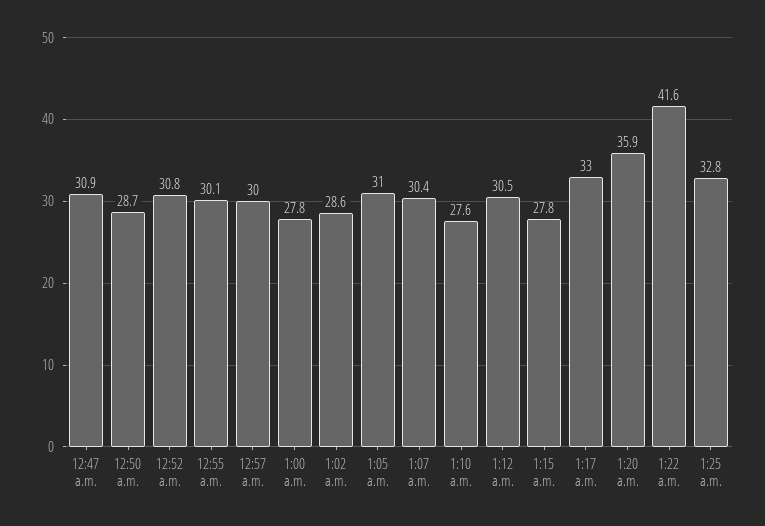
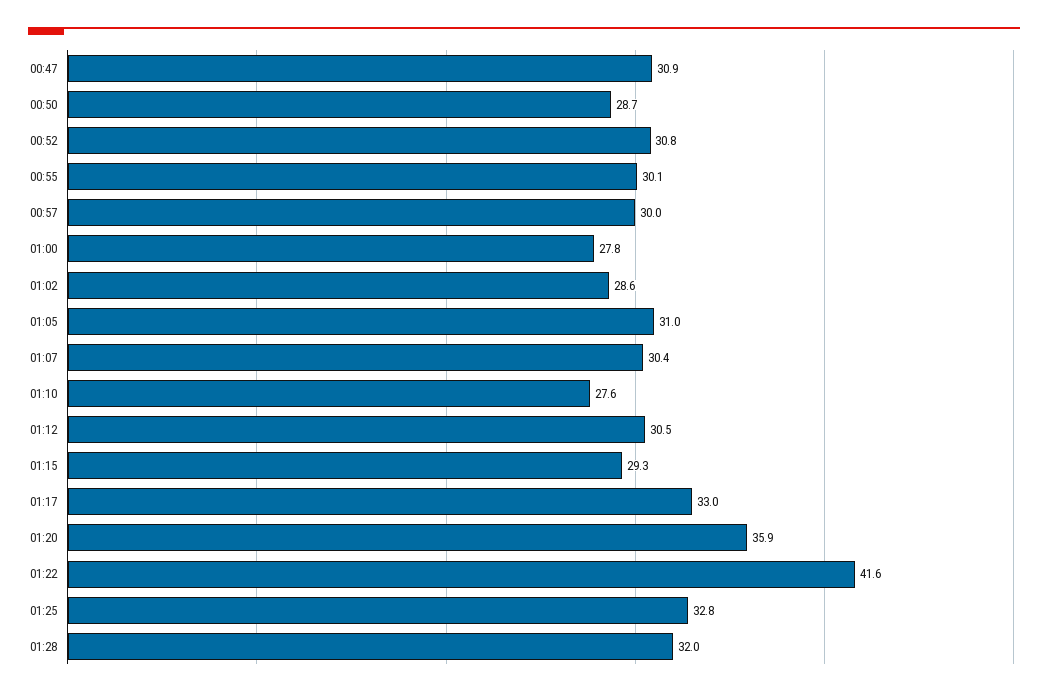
1:15 a.m.: 27.8 -> 29.3
01:28: none -> 32

